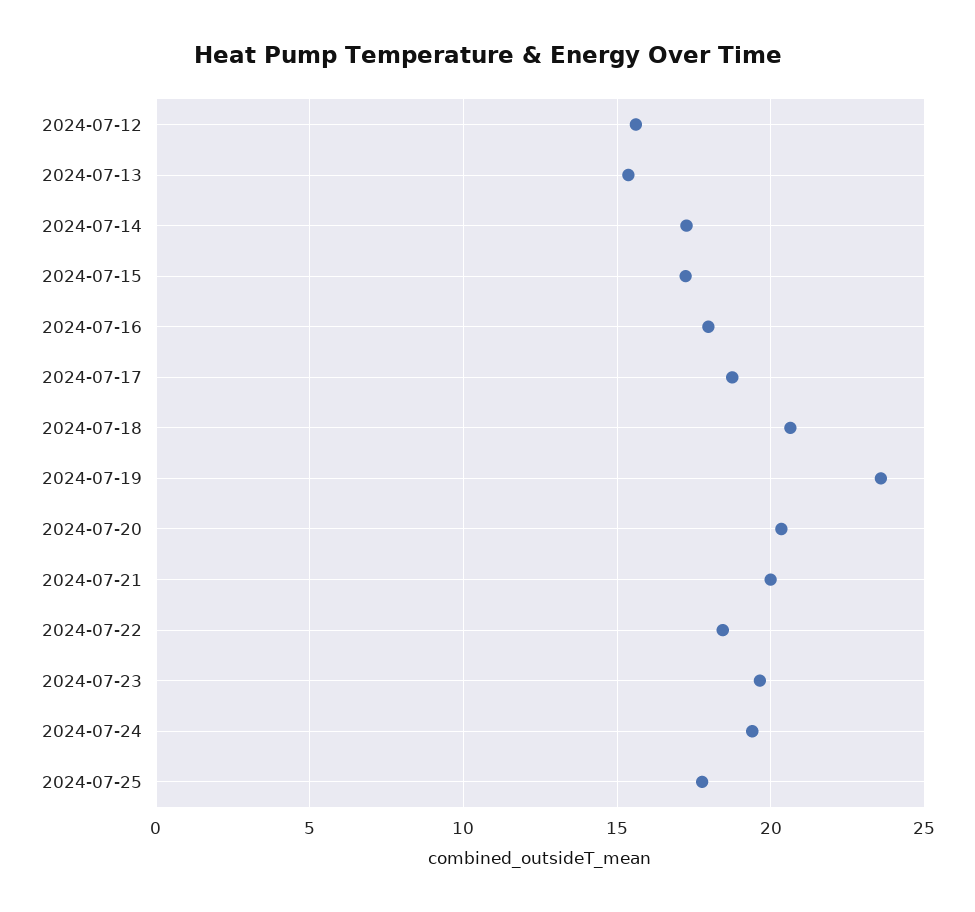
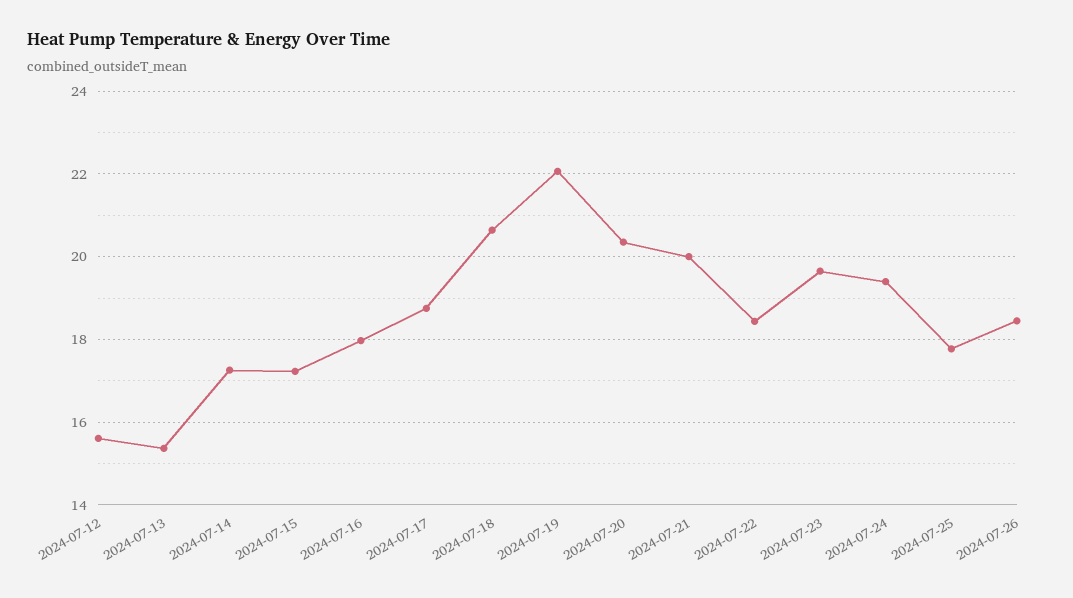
2024-07-19: 23.5 -> 22
2024-07-26: none -> 18.4

